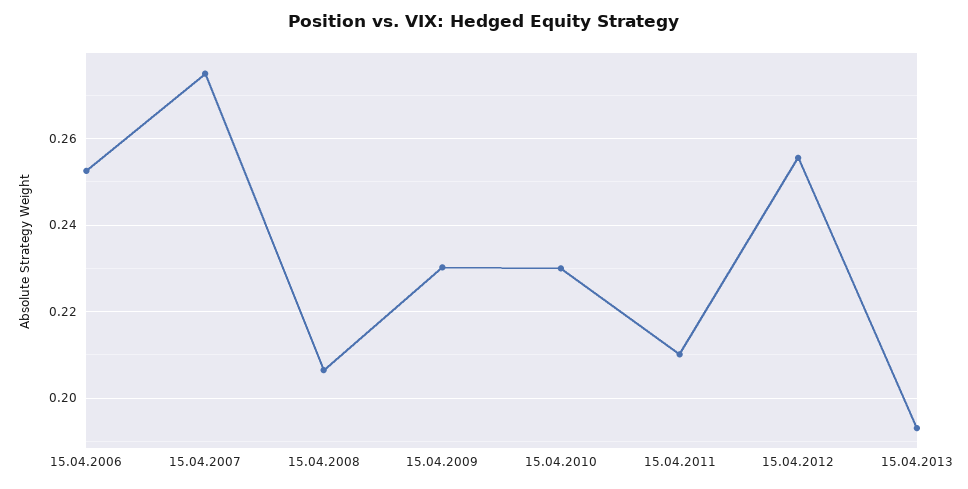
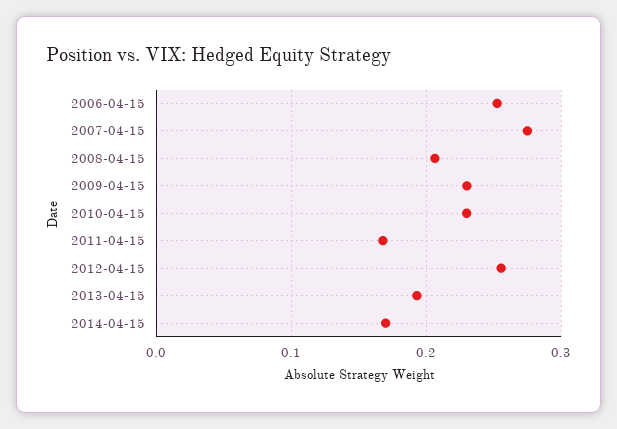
15.04.2011: 0.21 -> 0.17
2014-04-15: none -> 0.17

